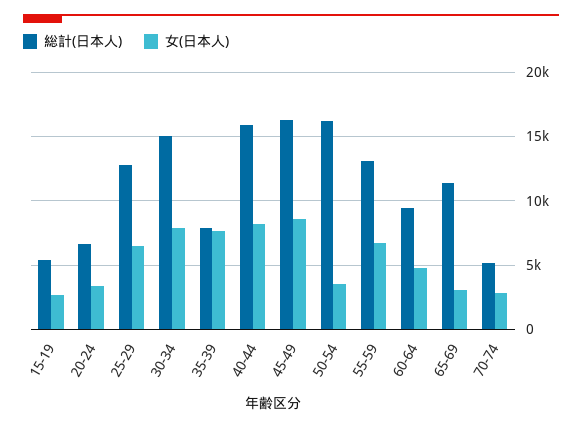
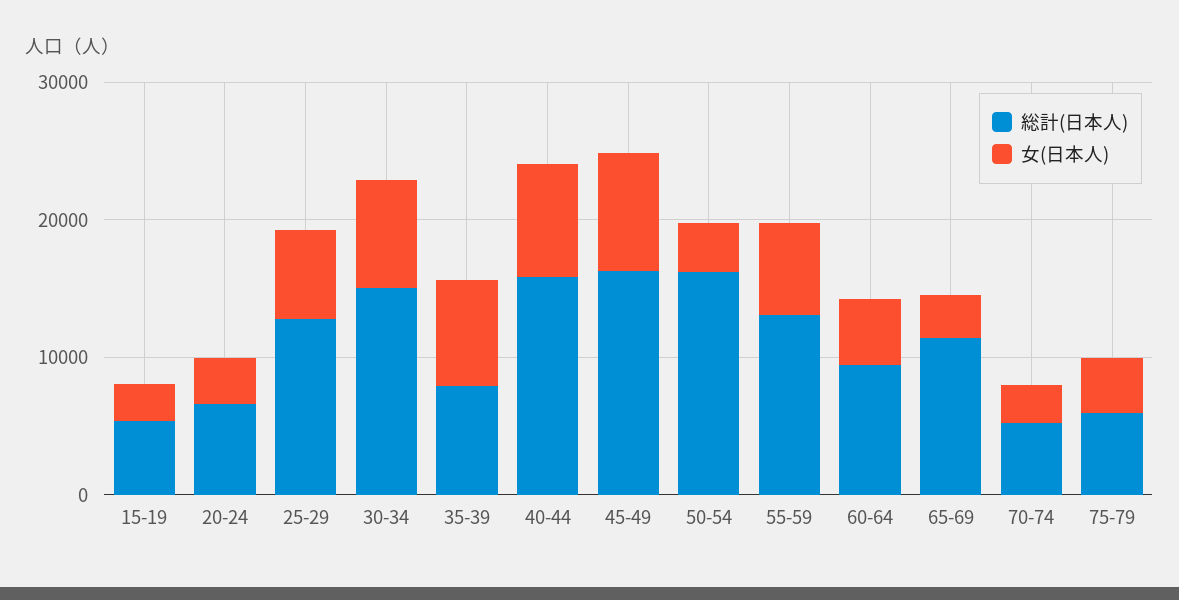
総計(日本人), 75-79: none -> 6000
女(日本人), 75-79: none -> 4000

